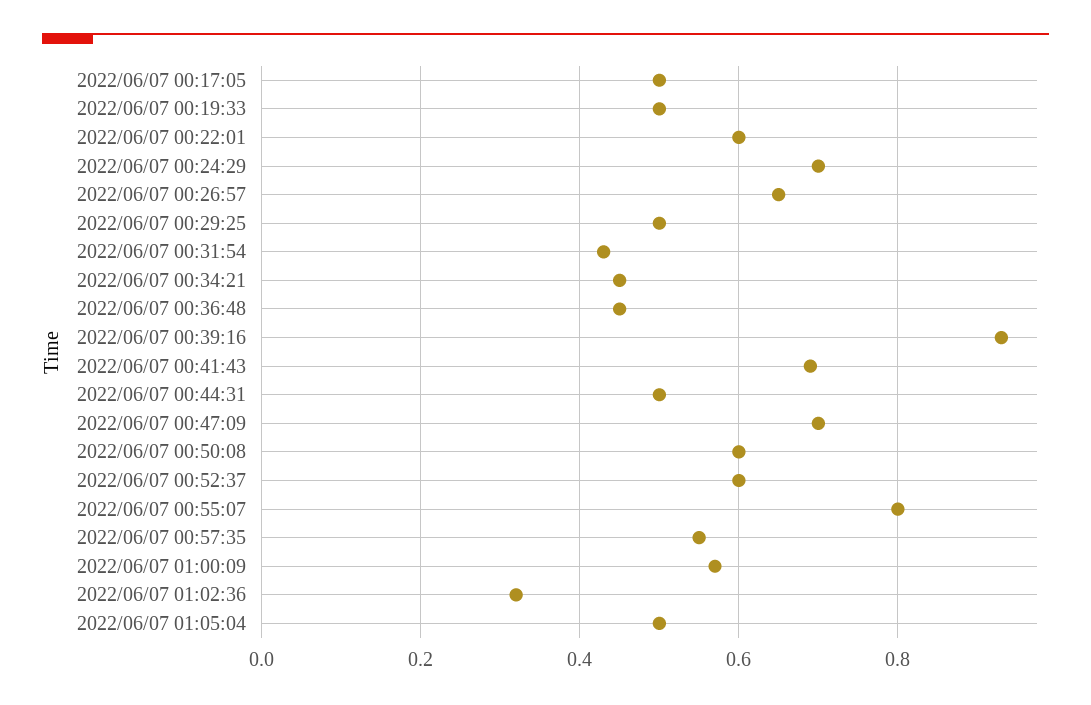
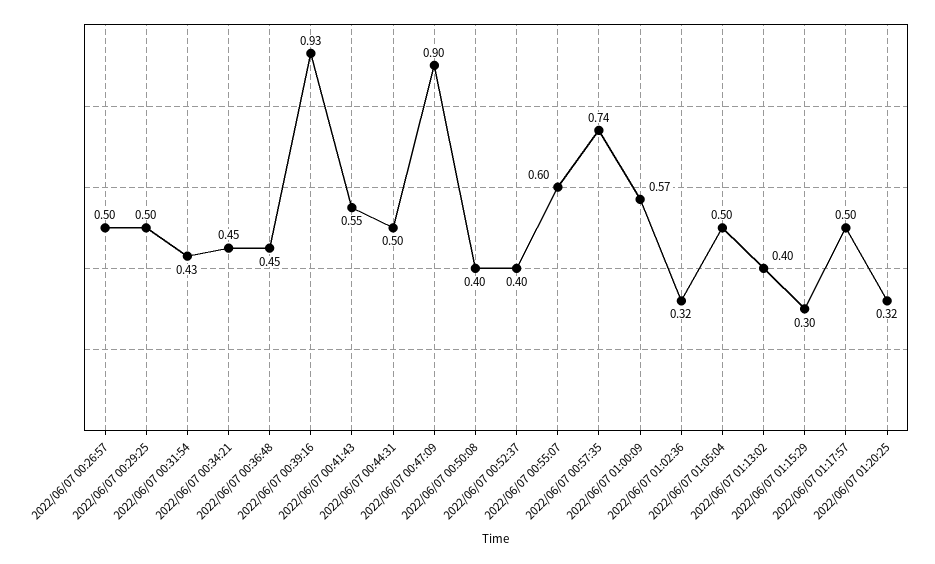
2022/06/07 00:17:05: 0.5 -> none
2022/06/07 00:19:33: 0.5 -> none
2022/06/07 00:22:01: 0.6 -> none
2022/06/07 00:24:29: 0.7 -> none
2022/06/07 00:26:57: 0.65 -> 0.5
2022/06/07 00:41:43: 0.7 -> 0.55
2022/06/07 00:47:09: 0.7 -> 0.9
2022/06/07 00:50:08: 0.6 -> 0.4
2022/06/07 00:52:37: 0.6 -> 0.4
2022/06/07 00:55:07: 0.8 -> 0.6
2022/06/07 00:57:35: 0.55 -> 0.74
2022/06/07 01:13:02: none -> 0.4
2022/06/07 01:15:29: none -> 0.3
2022/06/07 01:17:57: none -> 0.5
2022/06/07 01:20:25: none -> 0.32

